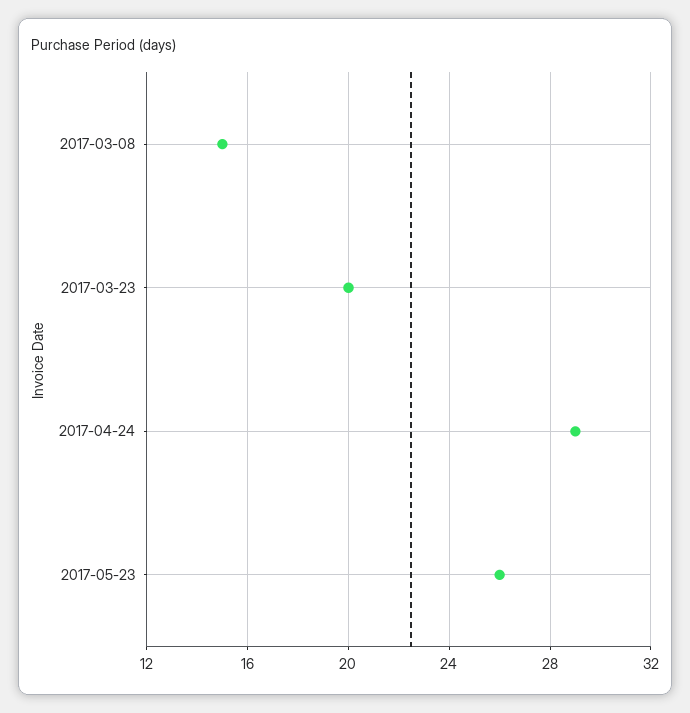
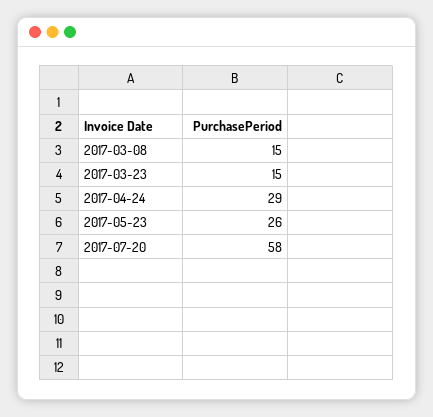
2017-03-23: 20 -> 15
2017-07-20: none -> 58

